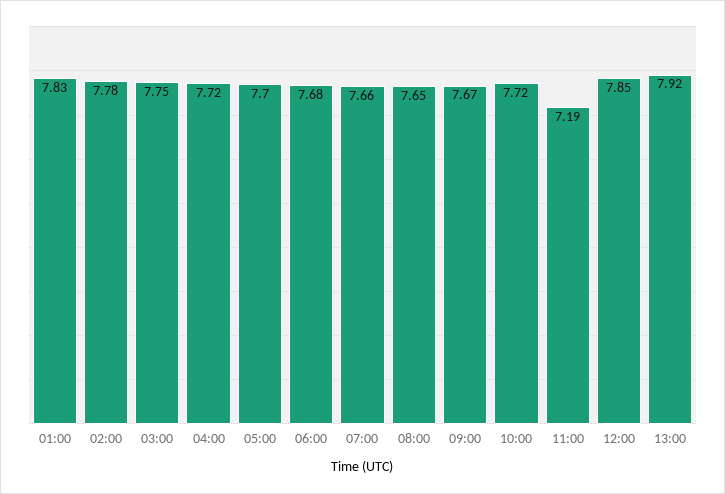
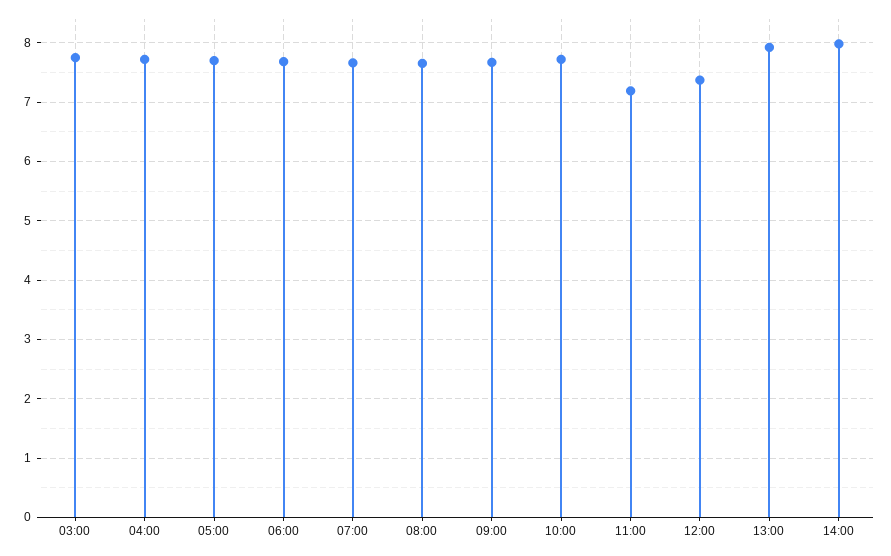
01:00: 7.83 -> none
02:00: 7.78 -> none
12:00: 7.85 -> 7.4
14:00: none -> 8

